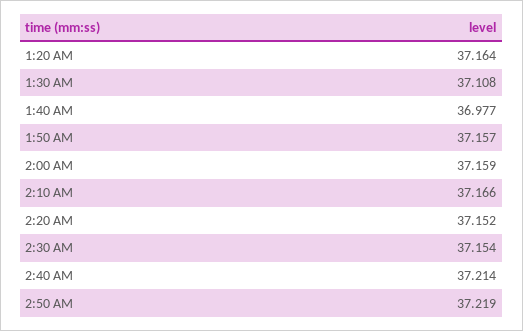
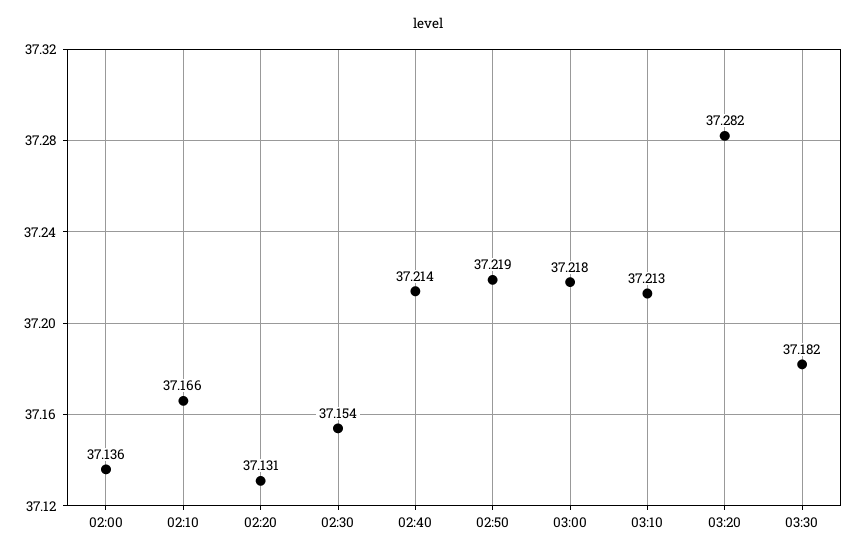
1:20 AM: 37.164 -> none
1:30 AM: 37.108 -> none
1:40 AM: 36.977 -> none
1:50 AM: 37.157 -> none
2:00 AM: 37.159 -> 37.136
2:20 AM: 37.152 -> 37.131
03:00: none -> 37.218
03:10: none -> 37.213
03:20: none -> 37.282
03:30: none -> 37.182

